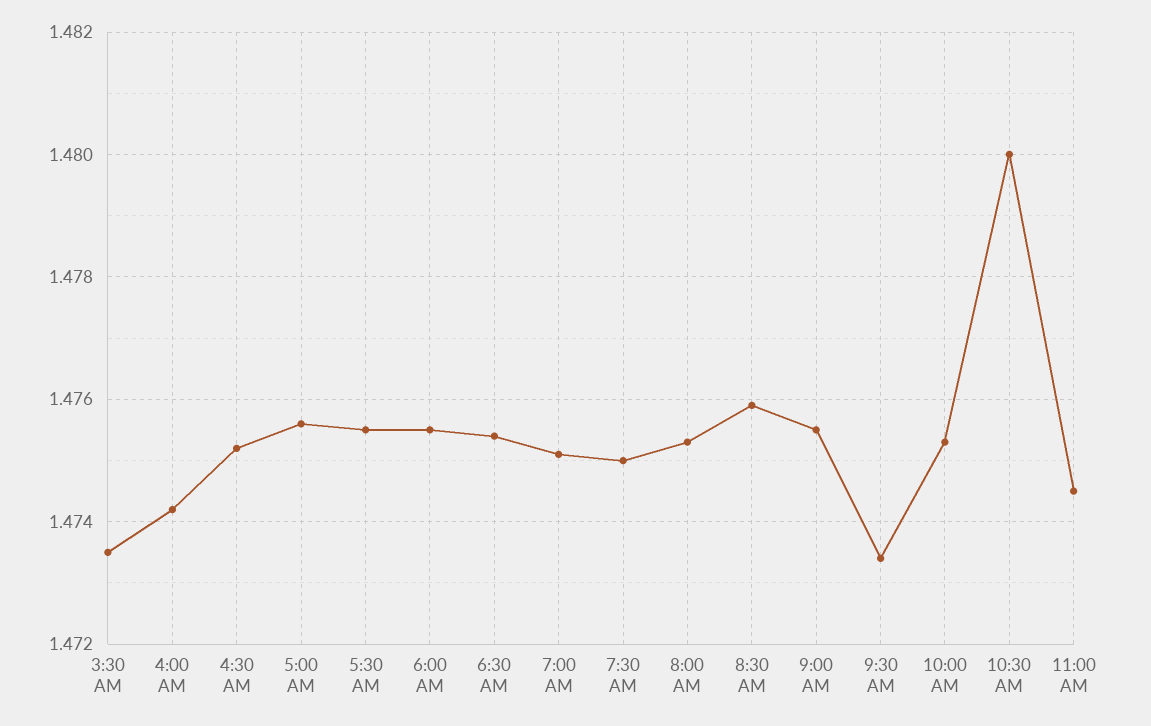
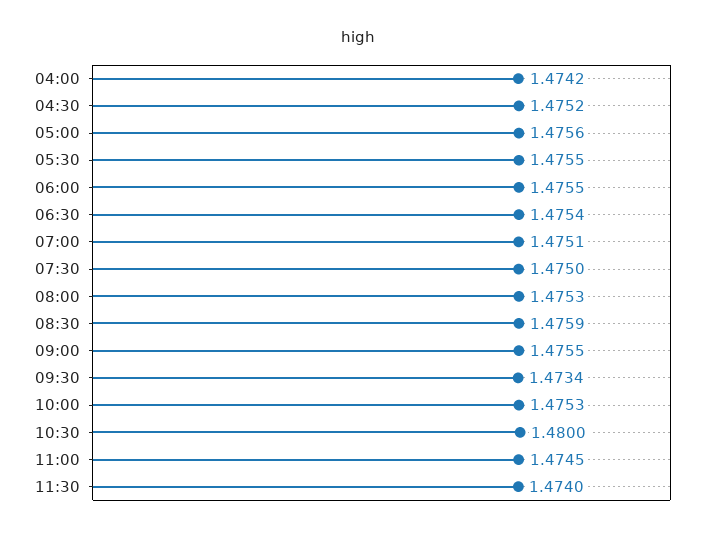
3:30 AM: 1.4735 -> none
11:30: none -> 1.474

